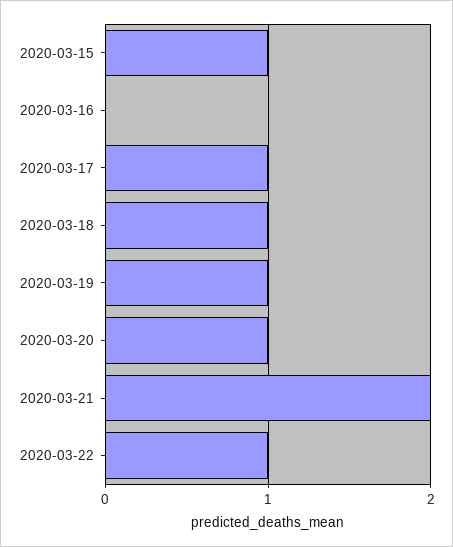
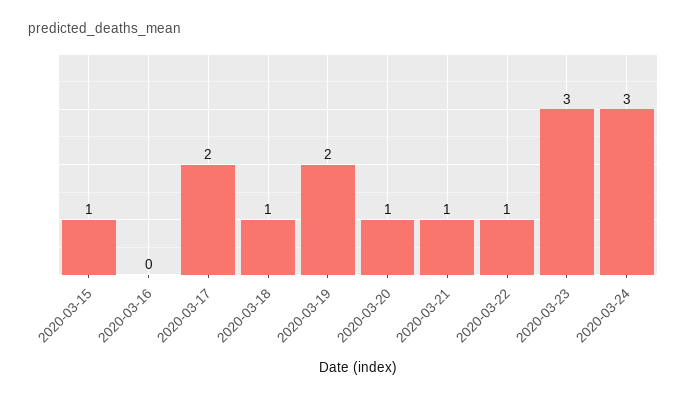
2020-03-17: 1 -> 2
2020-03-19: 1 -> 2
2020-03-21: 2 -> 1
2020-03-23: none -> 3
2020-03-24: none -> 3

